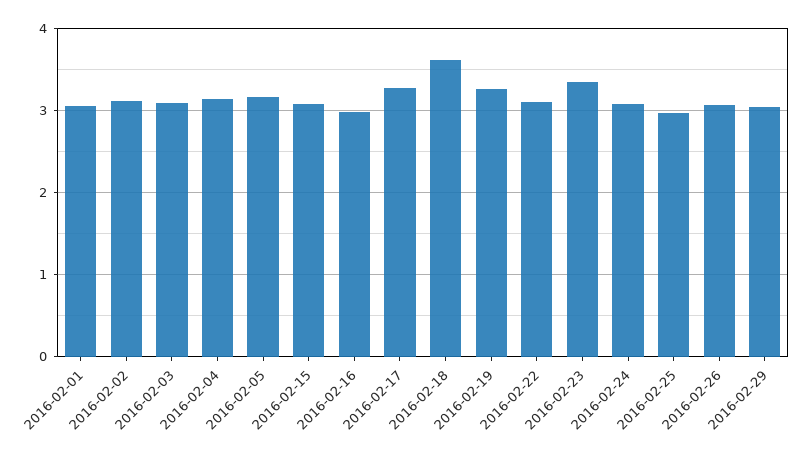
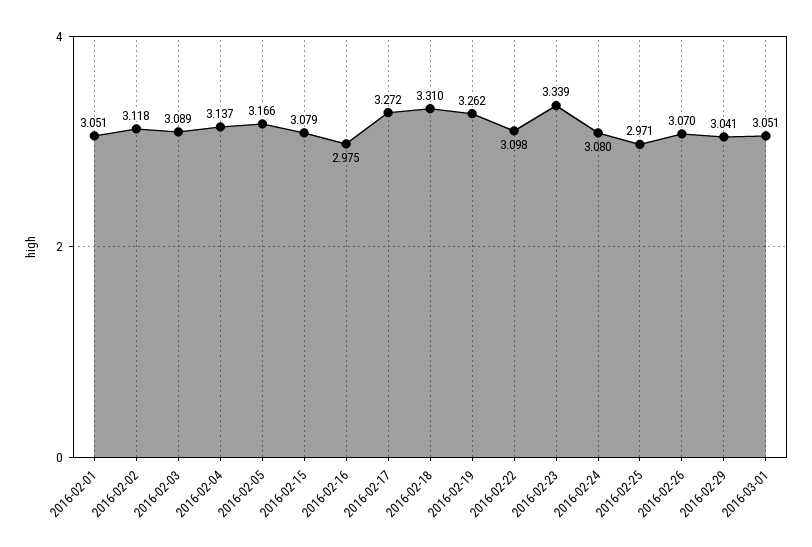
2016-02-18: 3.6 -> 3.31
2016-03-01: none -> 3.051

